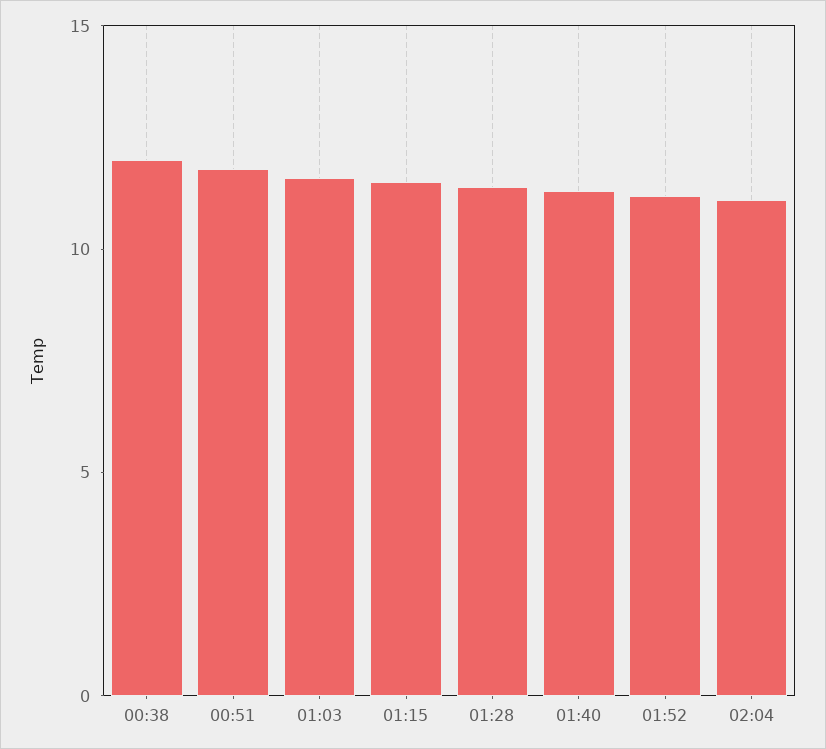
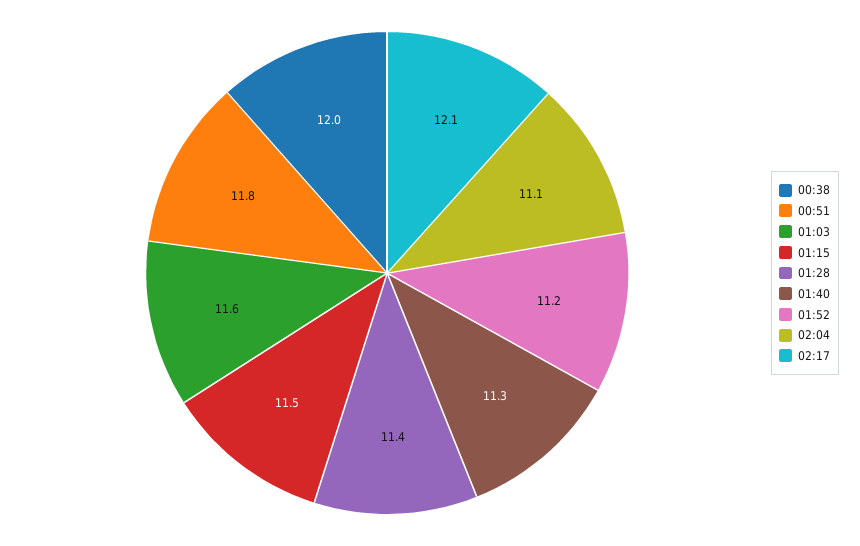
02:17: none -> 12.1

